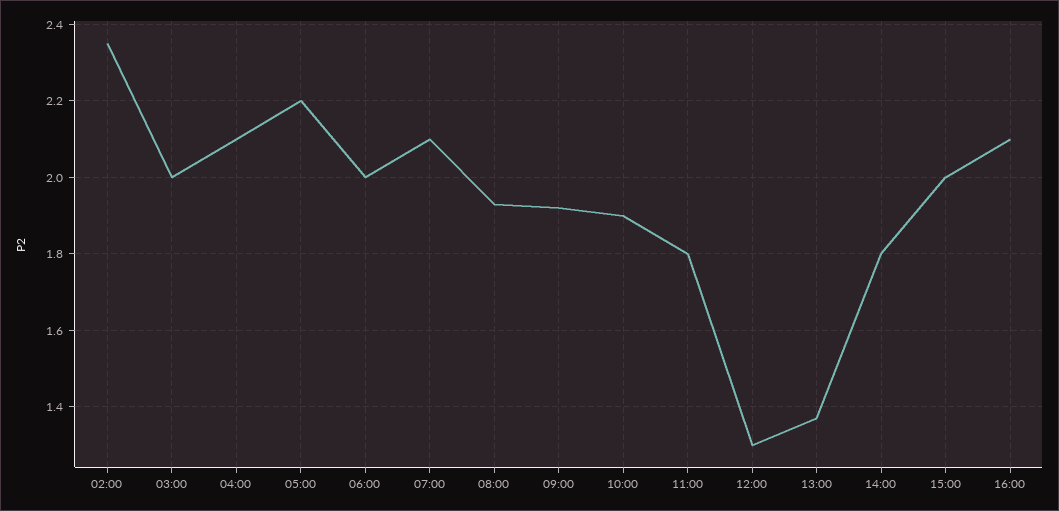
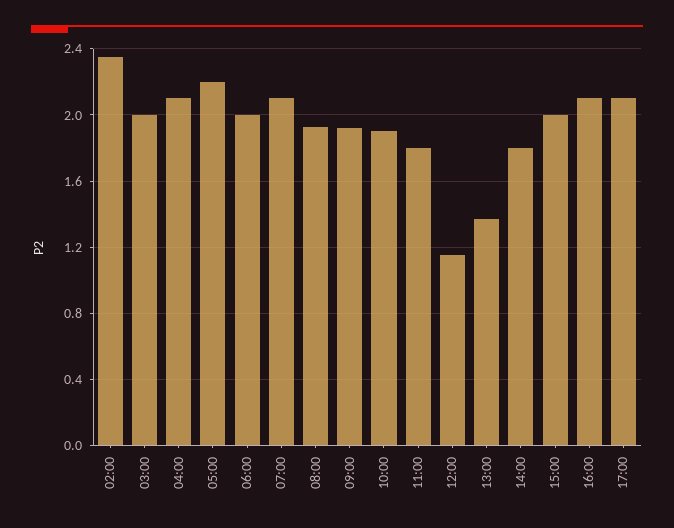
12:00: 1.3 -> 1.15
17:00: none -> 2.1

